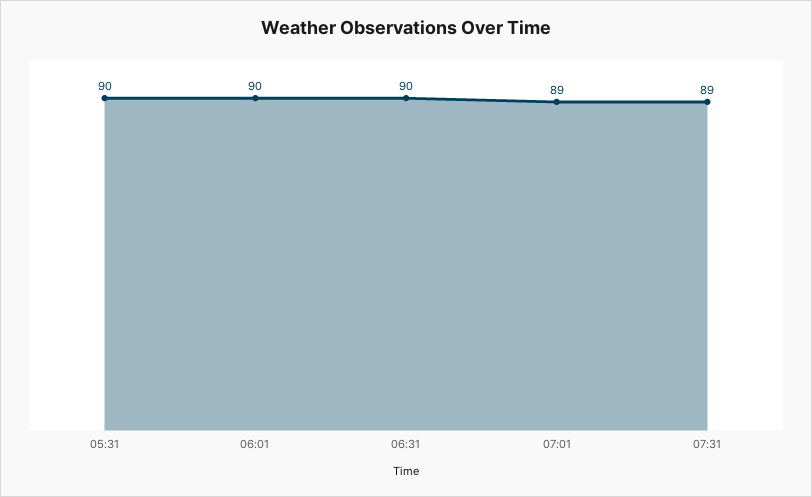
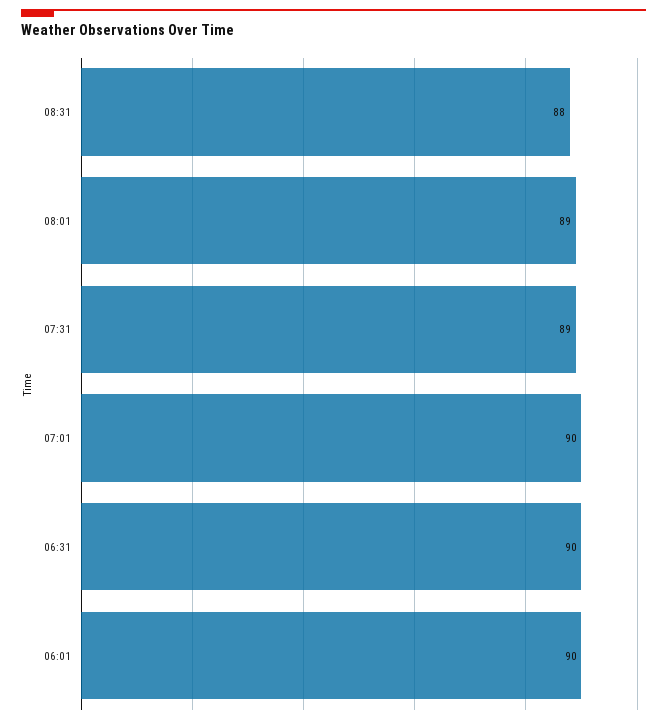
05:31: 90 -> none
07:01: 89 -> 90
08:31: none -> 88
08:01: none -> 89

